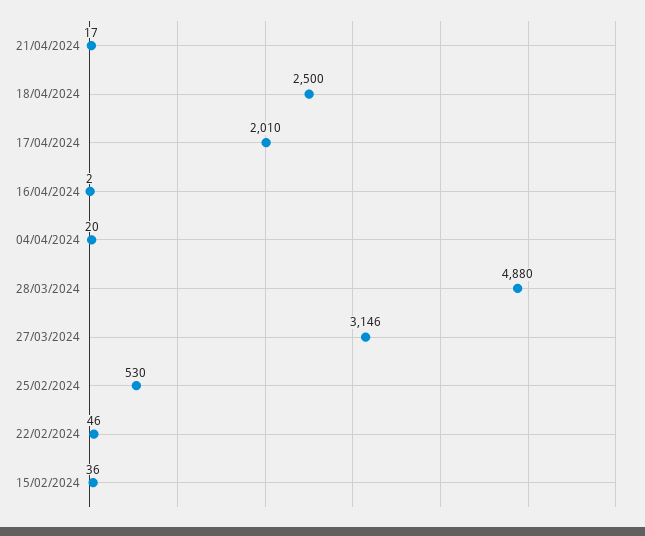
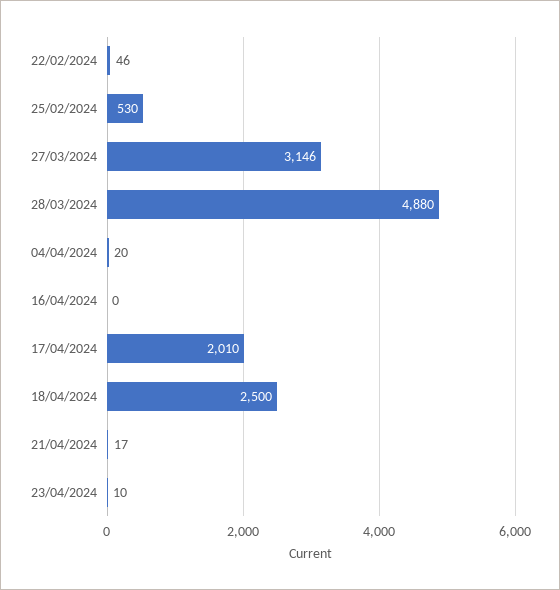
16/04/2024: 2 -> 0
15/02/2024: 36 -> none
23/04/2024: none -> 10

